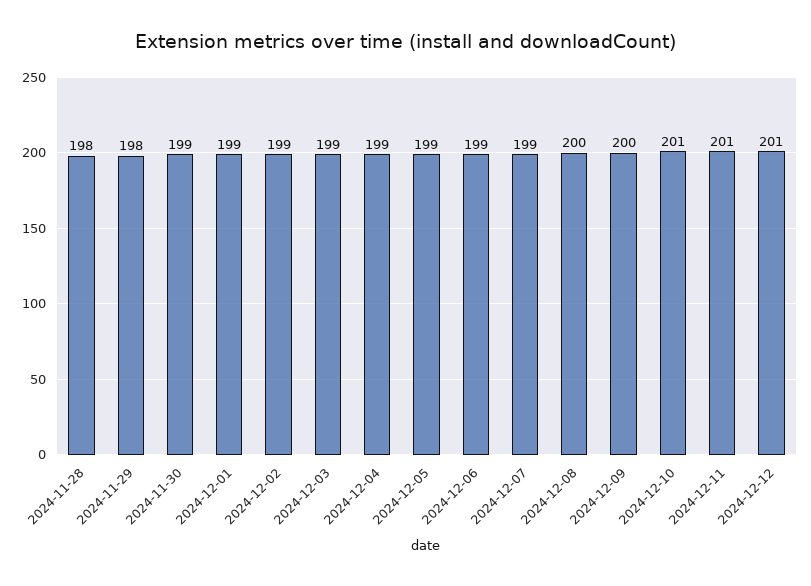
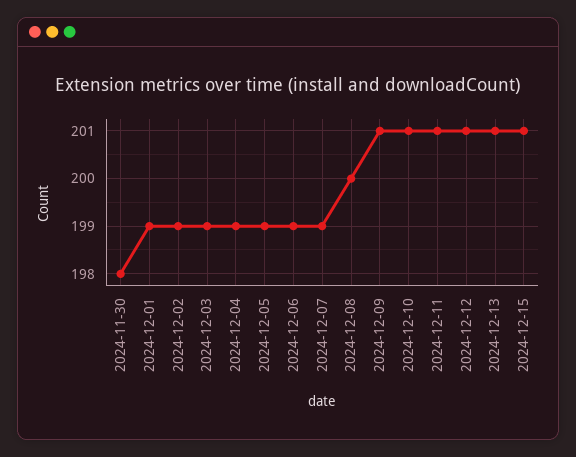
2024-11-28: 198 -> none
2024-11-29: 198 -> none
2024-11-30: 199 -> 198
2024-12-09: 200 -> 201
2024-12-13: none -> 201
2024-12-15: none -> 201

